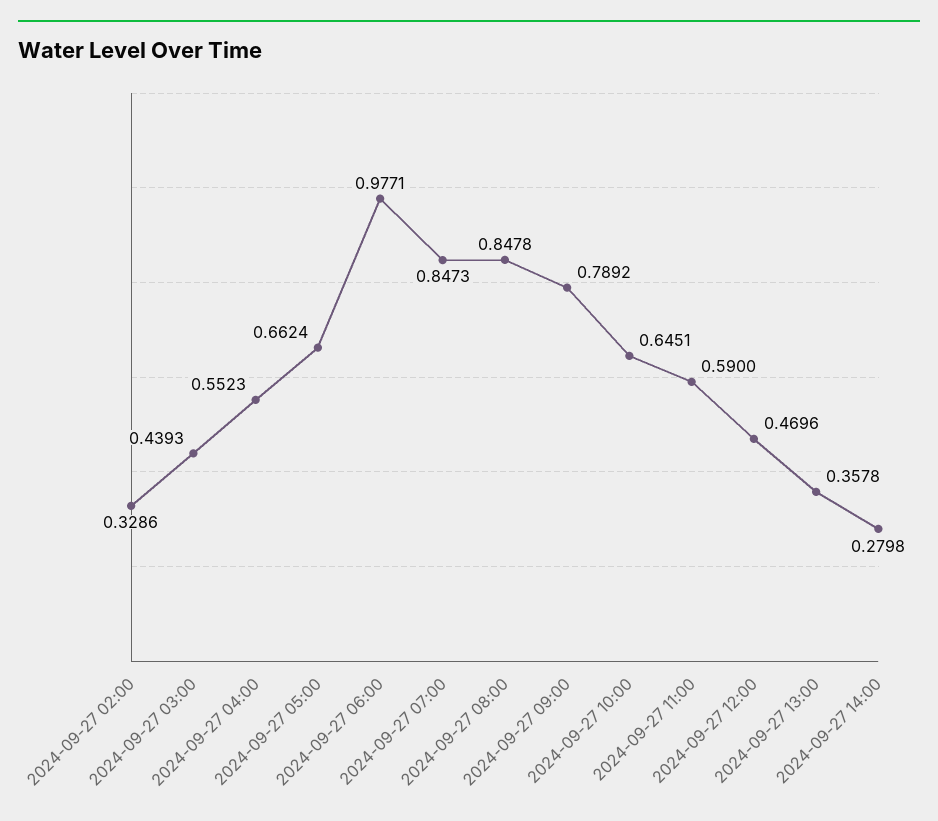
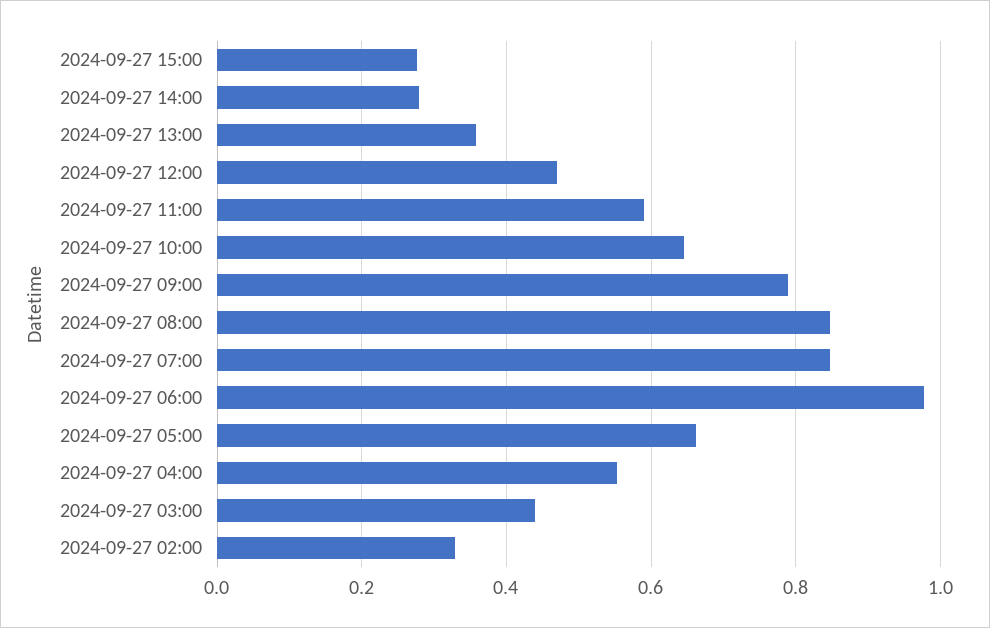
2024-09-27 15:00: none -> 0.28

